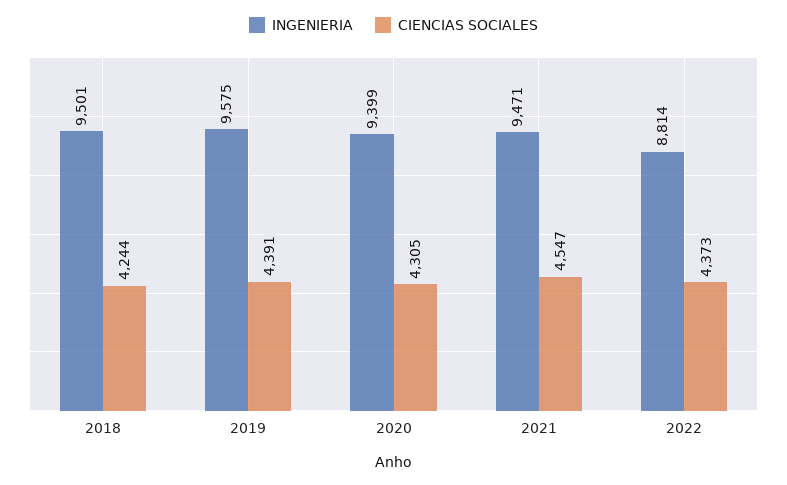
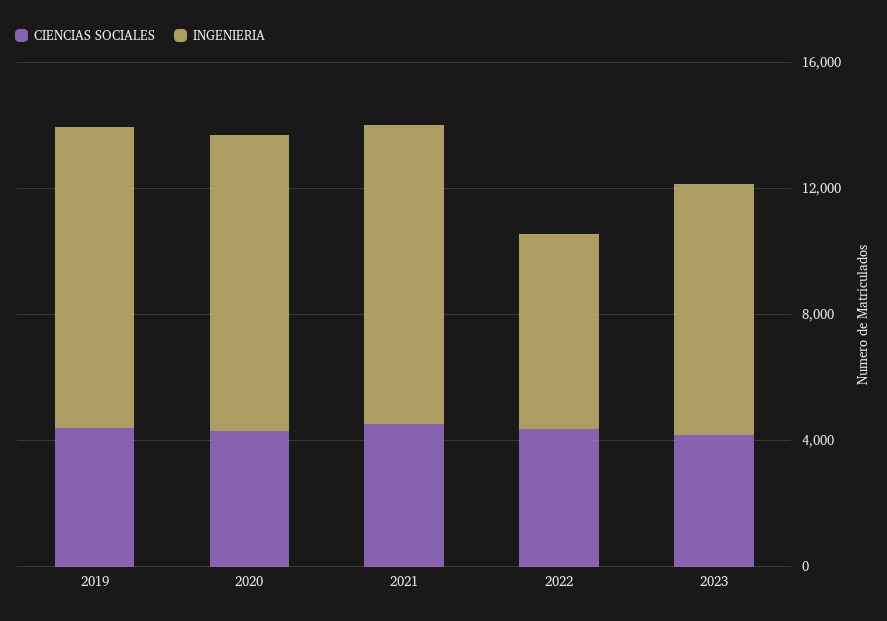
INGENIERIA, 2018: 9501 -> none
CIENCIAS SOCIALES, 2018: 4244 -> none
INGENIERIA, 2022: 8814 -> 6000
CIENCIAS SOCIALES, 2023: none -> 4000
INGENIERIA, 2023: none -> 8000

